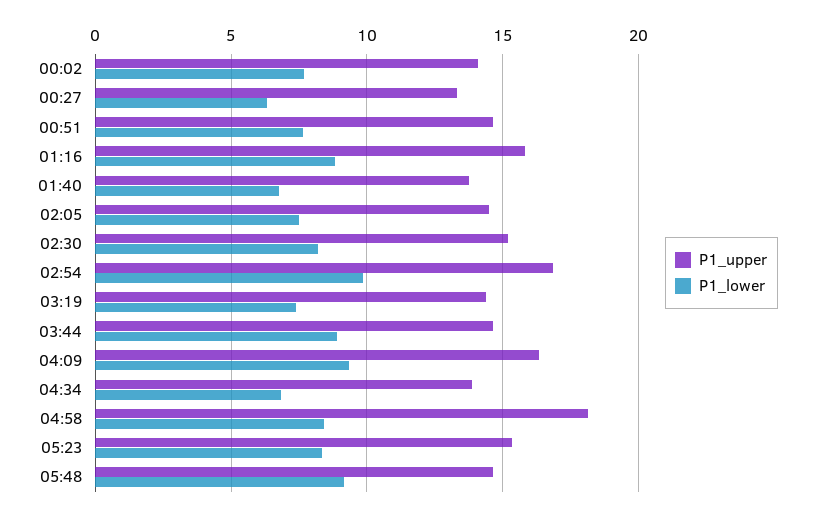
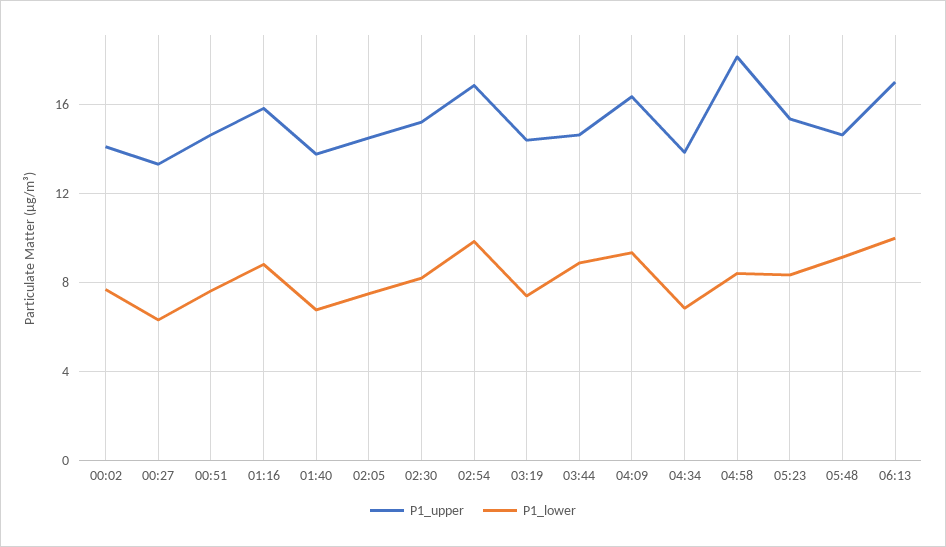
P1_upper, 06:13: none -> 17
P1_lower, 06:13: none -> 10

